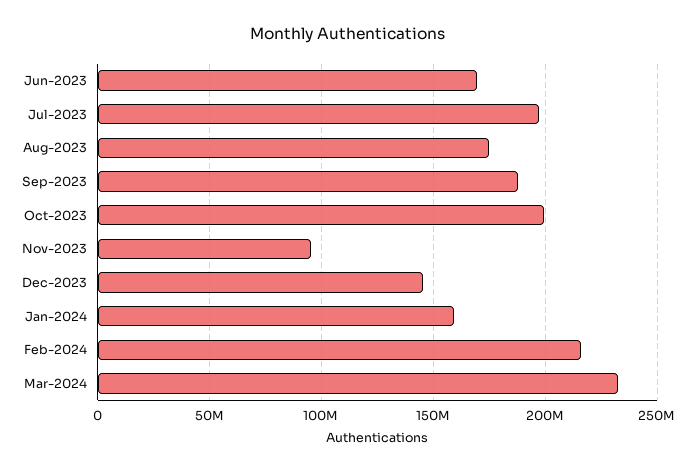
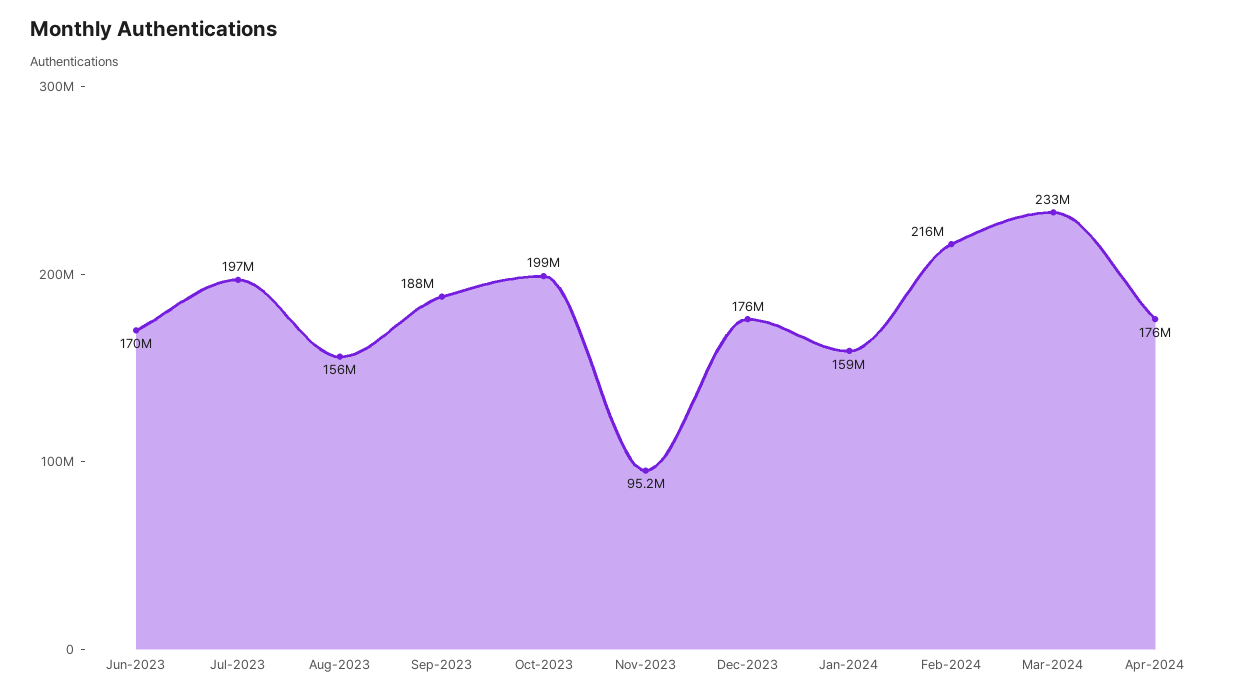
Aug-2023: 175000000 -> 156000000
Dec-2023: 145000000 -> 176000000
Apr-2024: none -> 176000000

